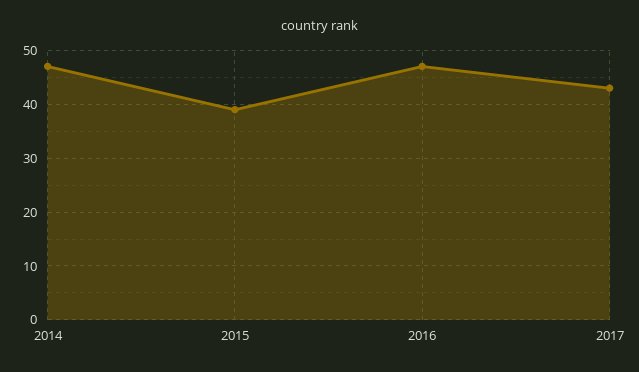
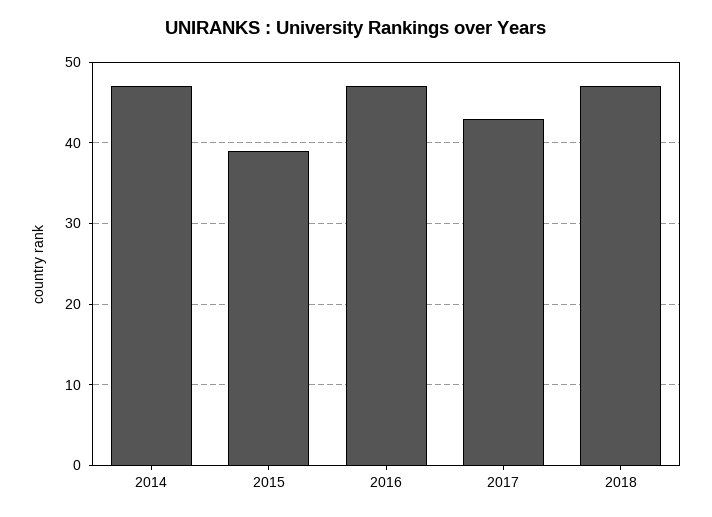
2018: none -> 47

